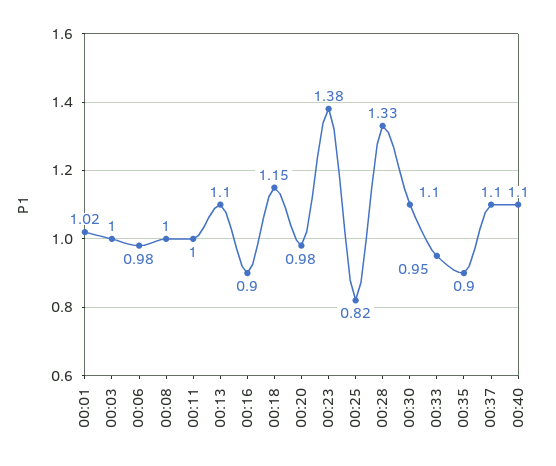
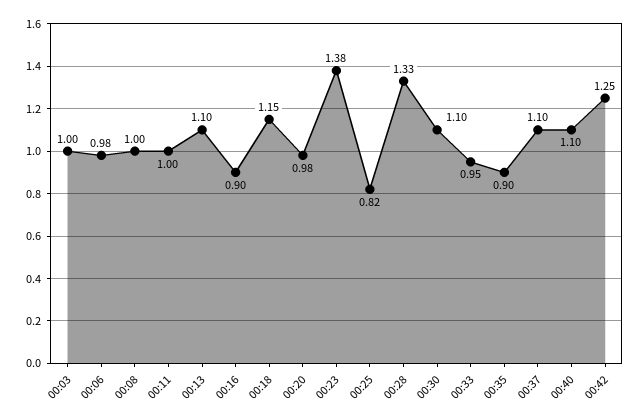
00:01: 1.02 -> none
00:42: none -> 1.25

